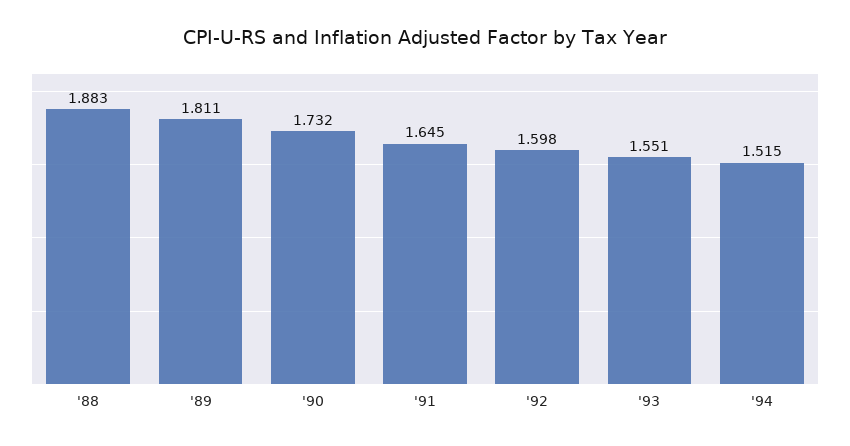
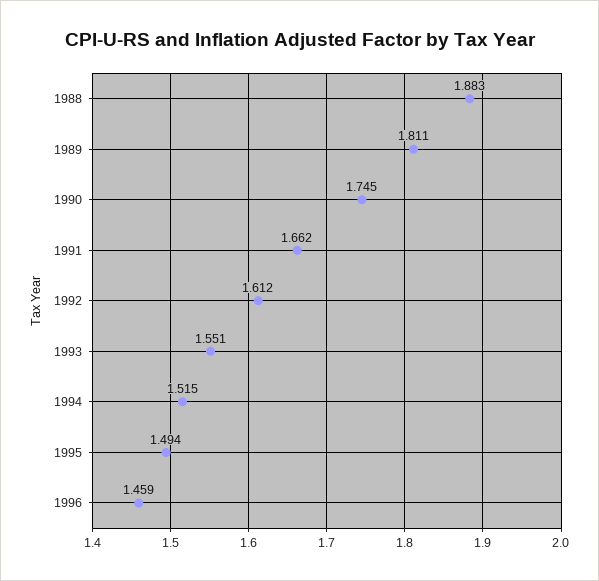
'90: 1.732 -> 1.745
'91: 1.645 -> 1.662
'92: 1.598 -> 1.612
1995: none -> 1.494
1996: none -> 1.459

